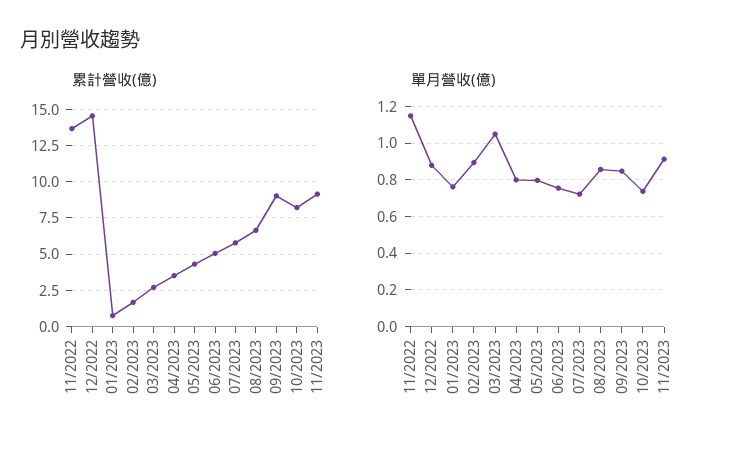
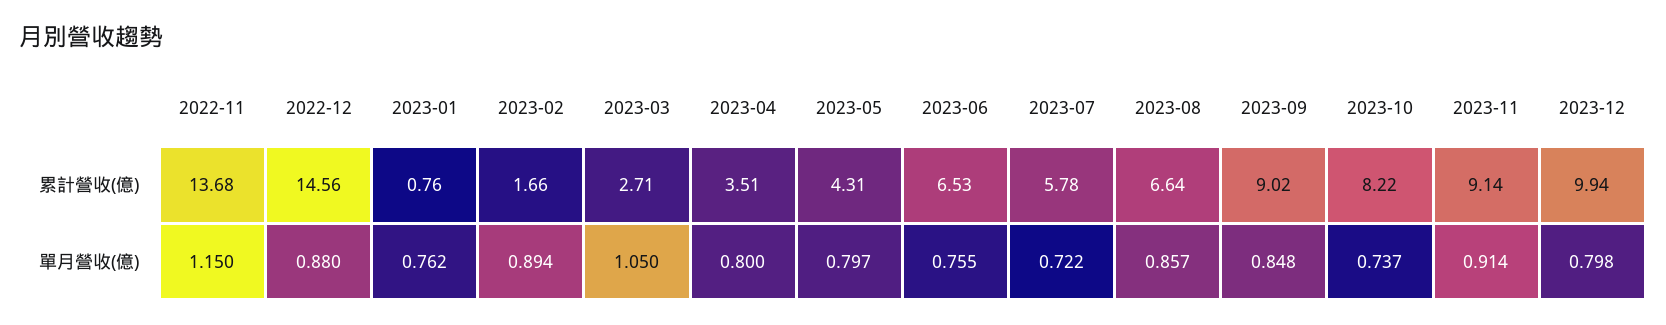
累計營收(億), 06/2023: 5 -> 6.53
累計營收(億), 2023-12: none -> 9.94
單月營收(億), 2023-12: none -> 0.798

